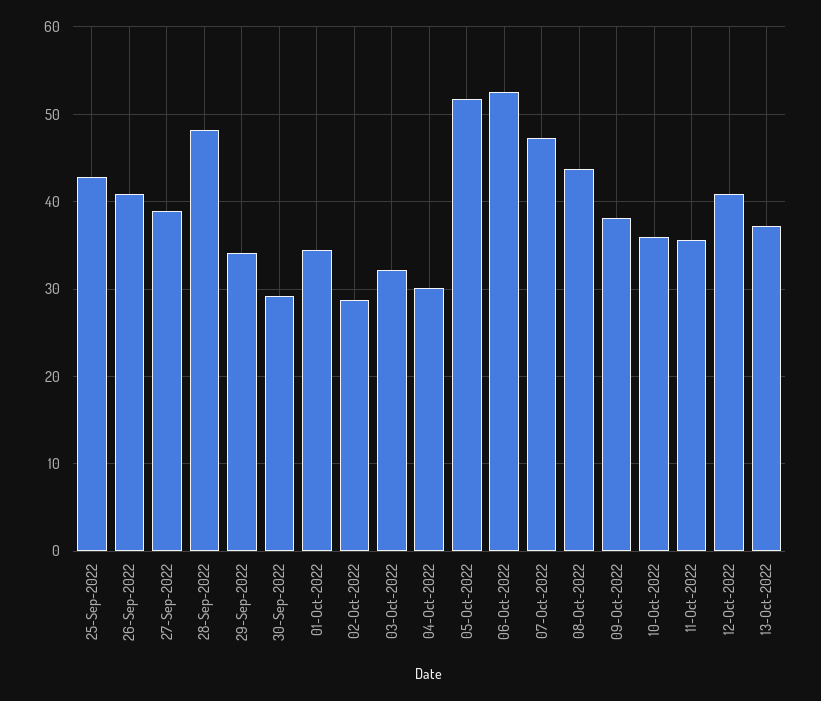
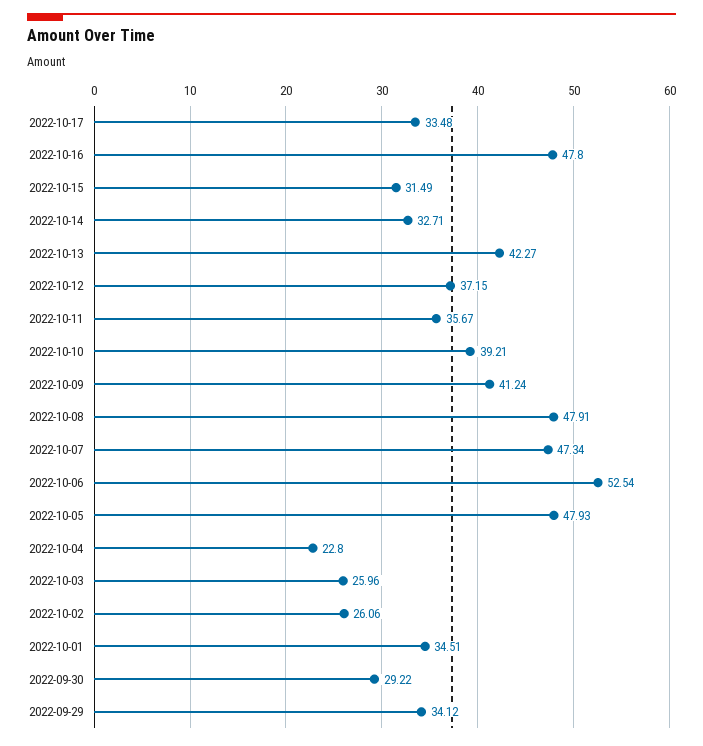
25-Sep-2022: 43 -> none
26-Sep-2022: 41 -> none
27-Sep-2022: 39 -> none
28-Sep-2022: 48 -> none
02-Oct-2022: 29 -> 26.06
03-Oct-2022: 32 -> 25.96
04-Oct-2022: 30 -> 22.8
05-Oct-2022: 52 -> 47.93
08-Oct-2022: 44 -> 47.91
09-Oct-2022: 38 -> 41.24
10-Oct-2022: 36 -> 39.21
12-Oct-2022: 41 -> 37.15
13-Oct-2022: 37 -> 42.27
2022-10-17: none -> 33.48
2022-10-16: none -> 47.8
2022-10-15: none -> 31.49
2022-10-14: none -> 32.71

